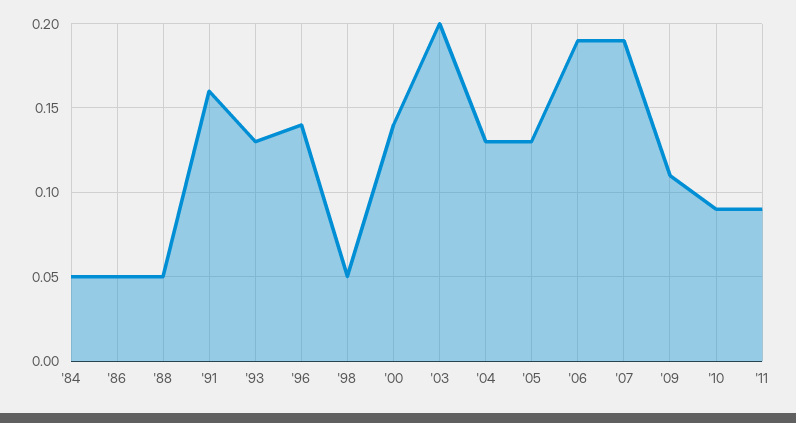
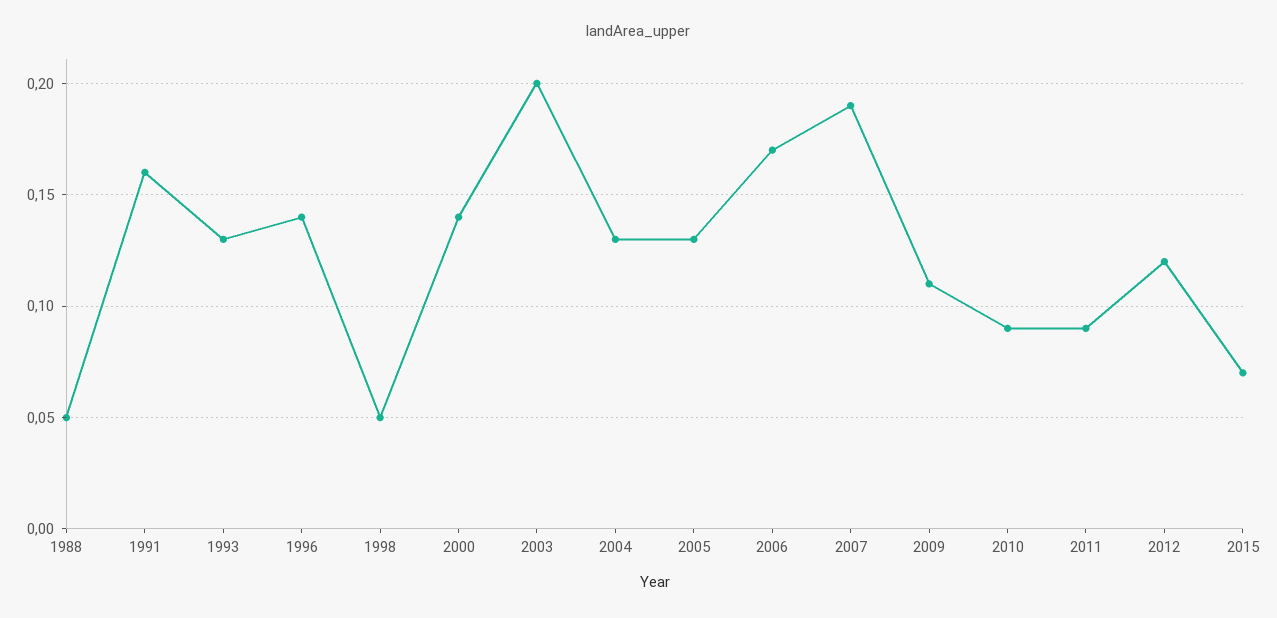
'84: 0.05 -> none
'86: 0.05 -> none
'06: 0.19 -> 0.17
2012: none -> 0.12
2015: none -> 0.07

